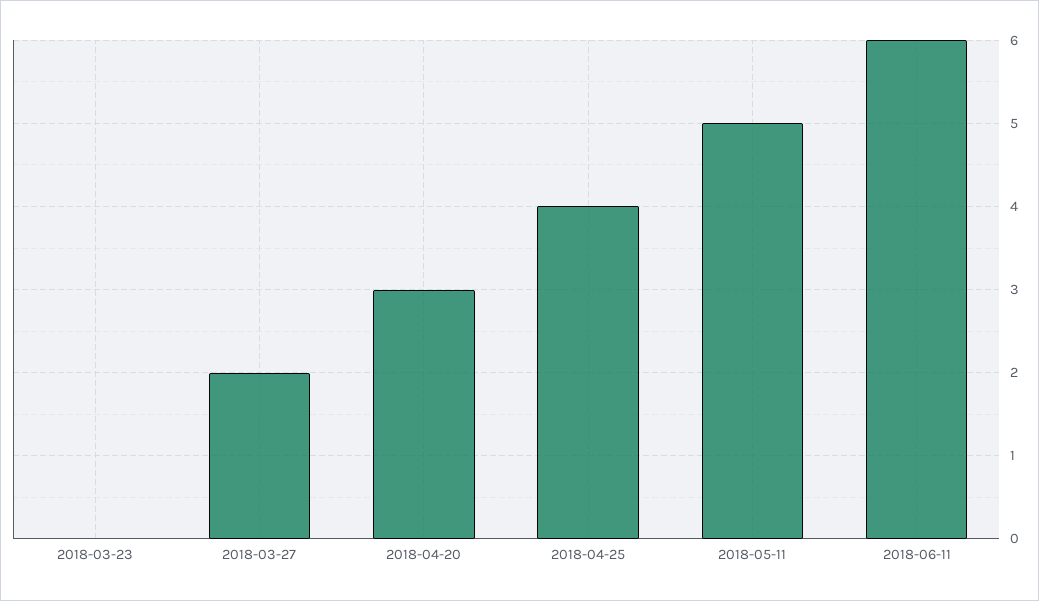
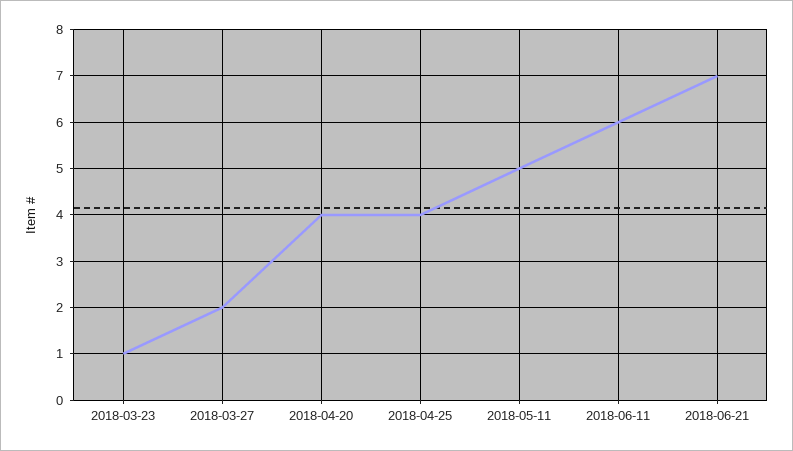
2018-03-23: 0 -> 1
2018-04-20: 3 -> 4
2018-06-21: none -> 7

